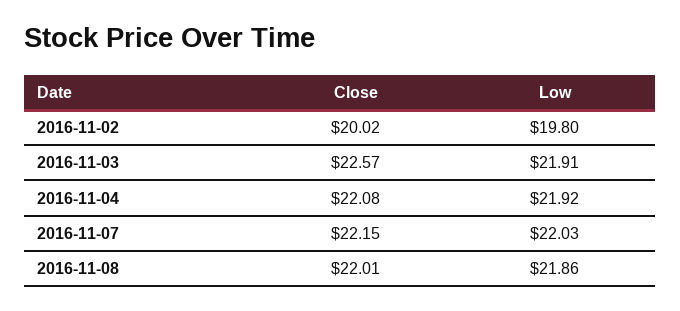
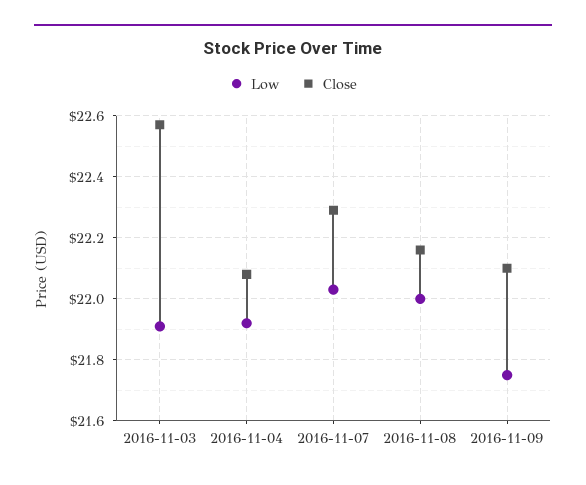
Close, 2016-11-02: 20.02 -> none
Low, 2016-11-02: 19.8 -> none
Close, 2016-11-07: 22.15 -> 22.3
Close, 2016-11-08: 22.01 -> 22.15
Low, 2016-11-08: 21.86 -> 22
Low, 2016-11-09: none -> 21.75
Close, 2016-11-09: none -> 22.1

